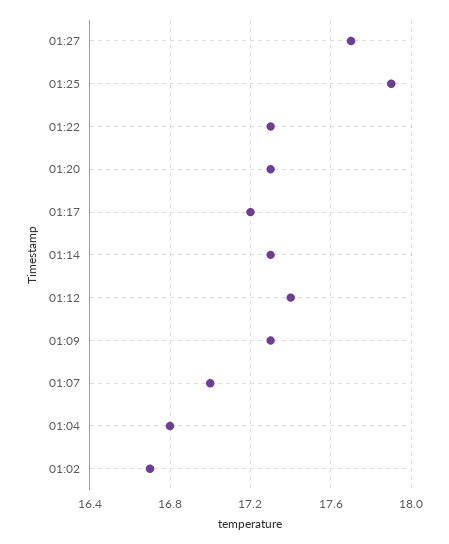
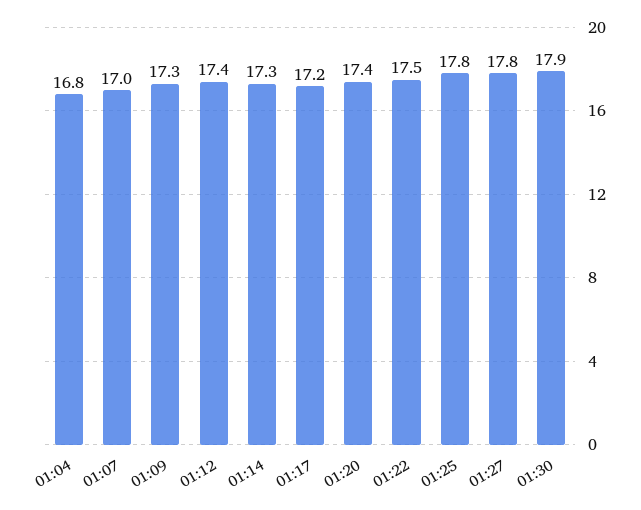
01:27: 17.7 -> 17.8
01:25: 17.9 -> 17.8
01:22: 17.3 -> 17.5
01:20: 17.3 -> 17.4
01:02: 16.7 -> none
01:30: none -> 17.9

